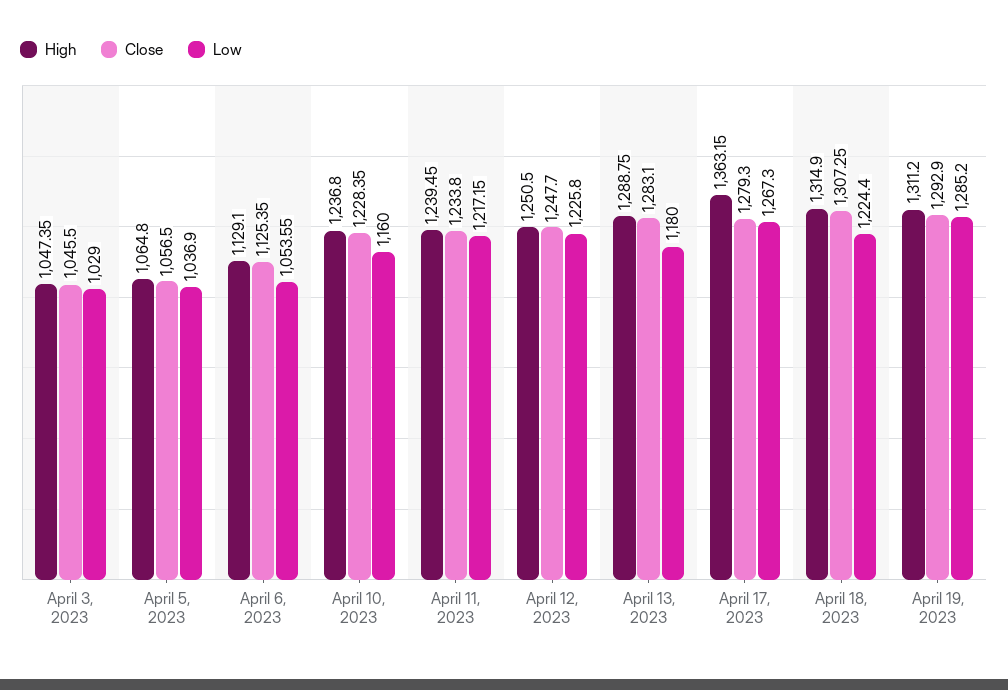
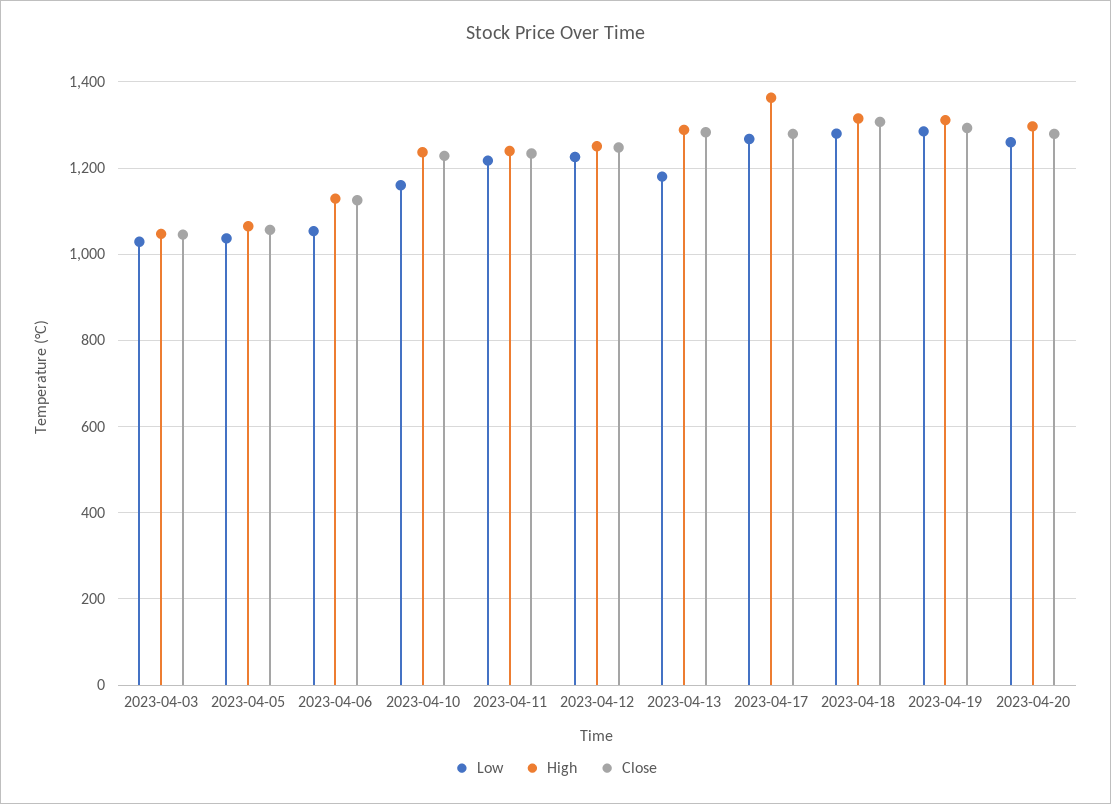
Low, April 18, 2023: 1224.4 -> 1280
Low, 2023-04-20: none -> 1260
High, 2023-04-20: none -> 1300
Close, 2023-04-20: none -> 1280

